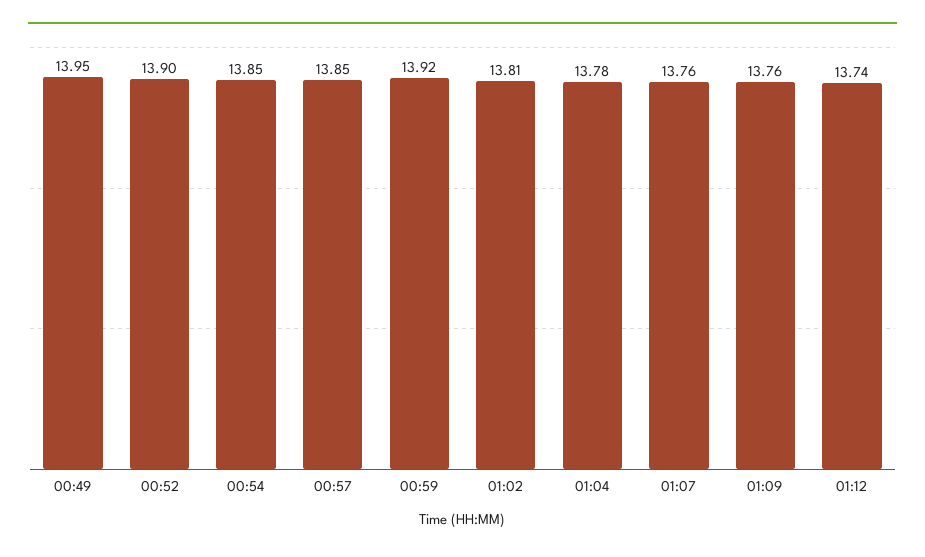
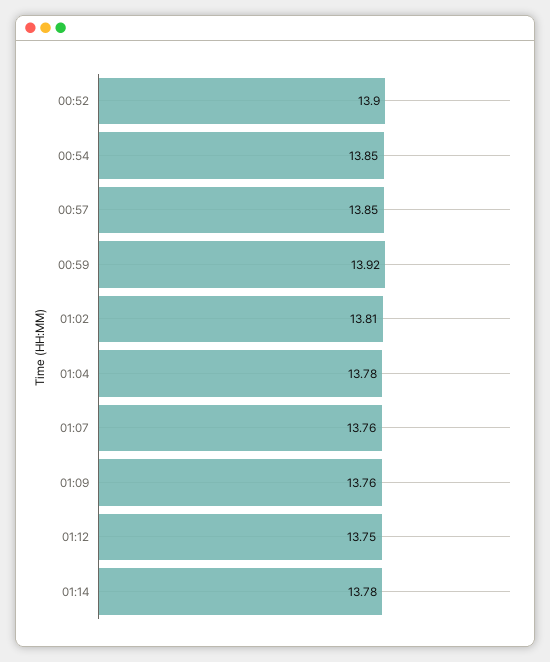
00:49: 13.95 -> none
01:12: 13.74 -> 13.75
01:14: none -> 13.78

